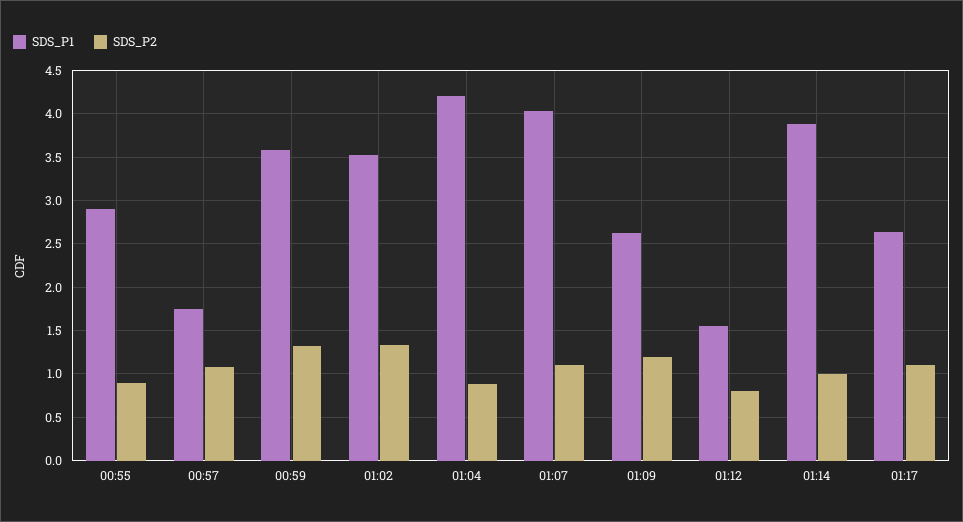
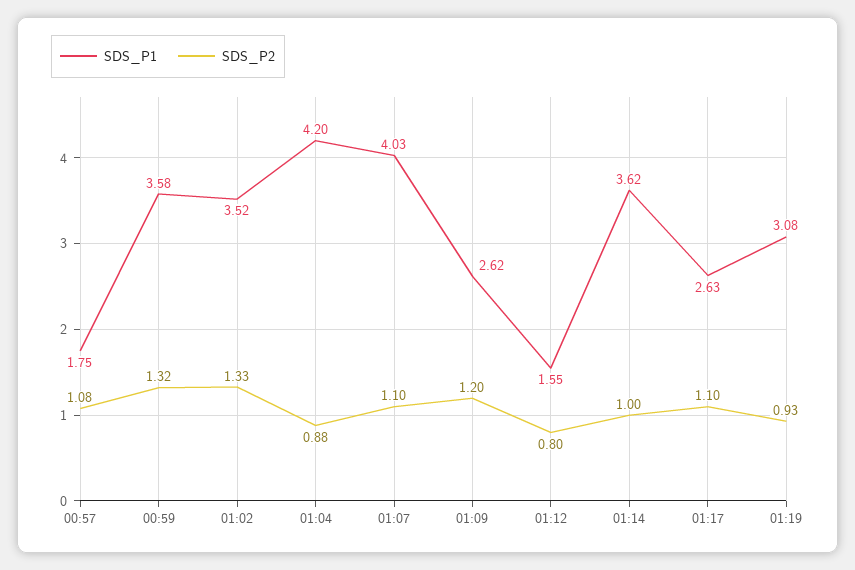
SDS_P1, 00:55: 2.9 -> none
SDS_P2, 00:55: 0.9 -> none
SDS_P1, 01:14: 3.9 -> 3.62
SDS_P1, 01:19: none -> 3.08
SDS_P2, 01:19: none -> 0.93

